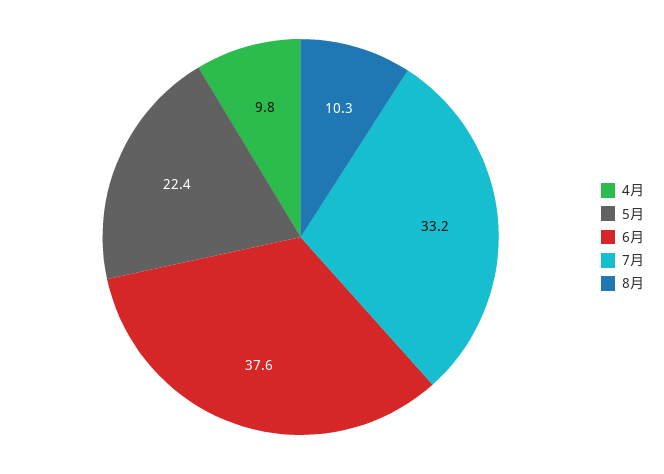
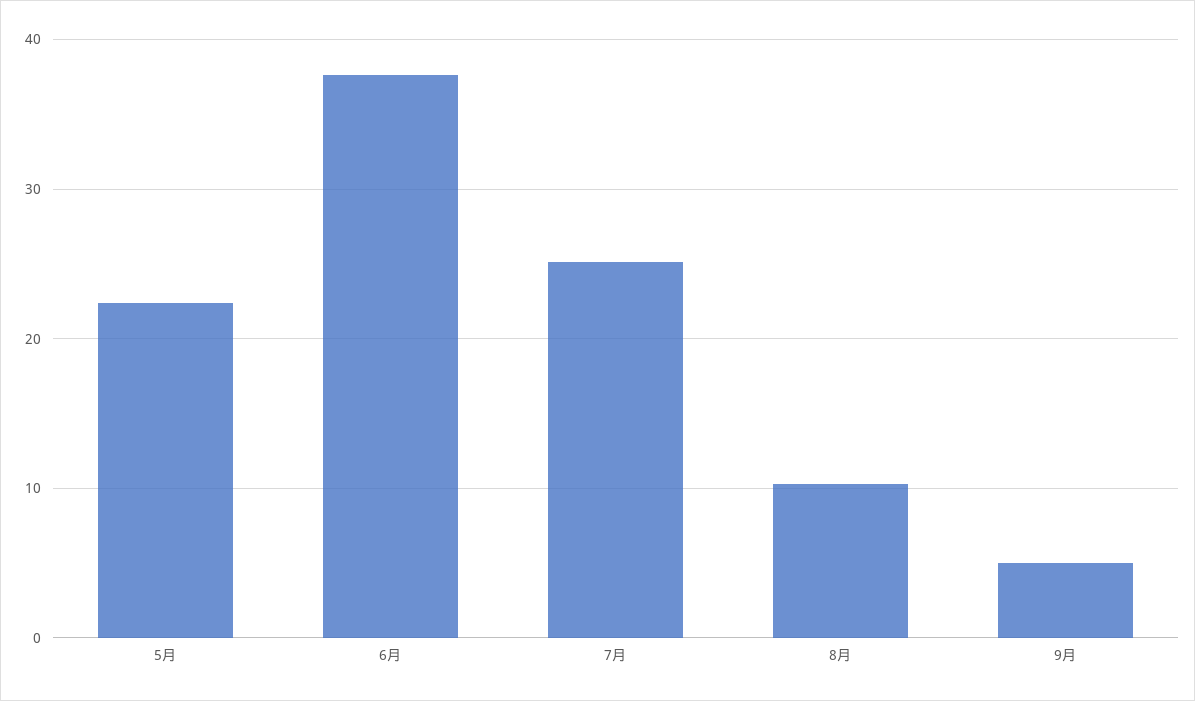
4月: 9.8 -> none
7月: 33.2 -> 25
9月: none -> 5

